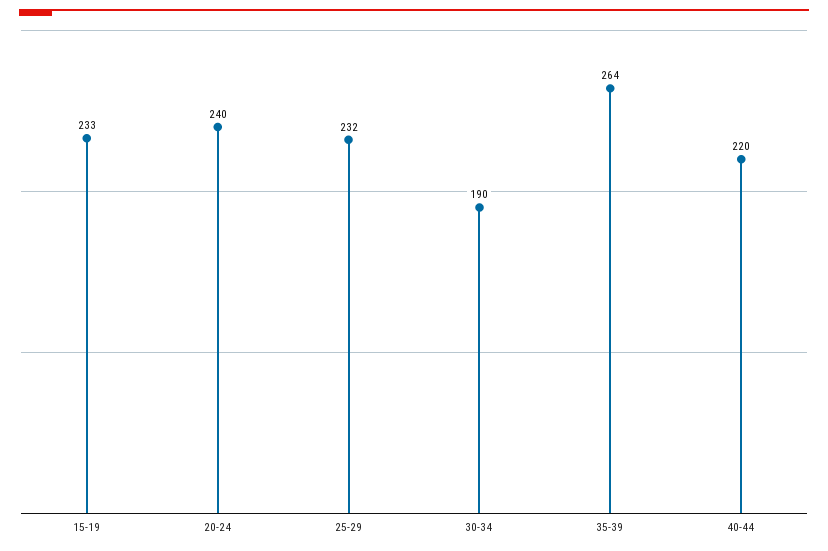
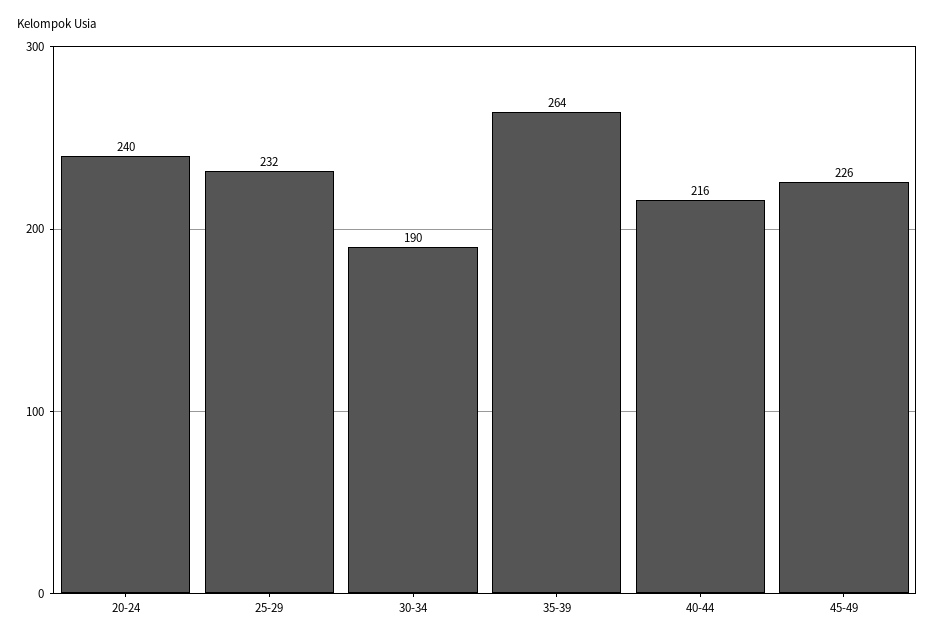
15-19: 233 -> none
40-44: 220 -> 216
45-49: none -> 226

